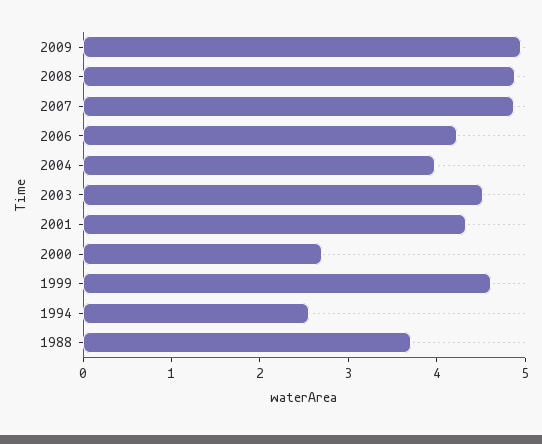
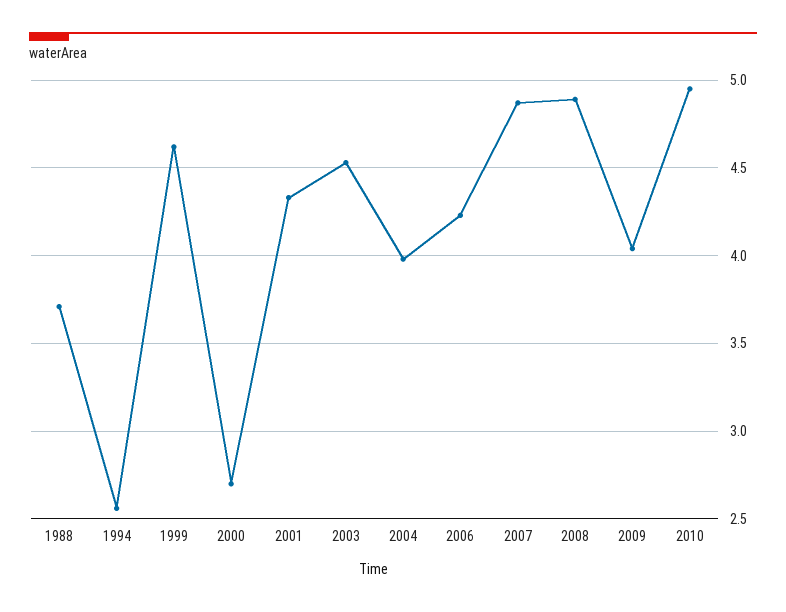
2009: 5 -> 4.05
2010: none -> 4.95

